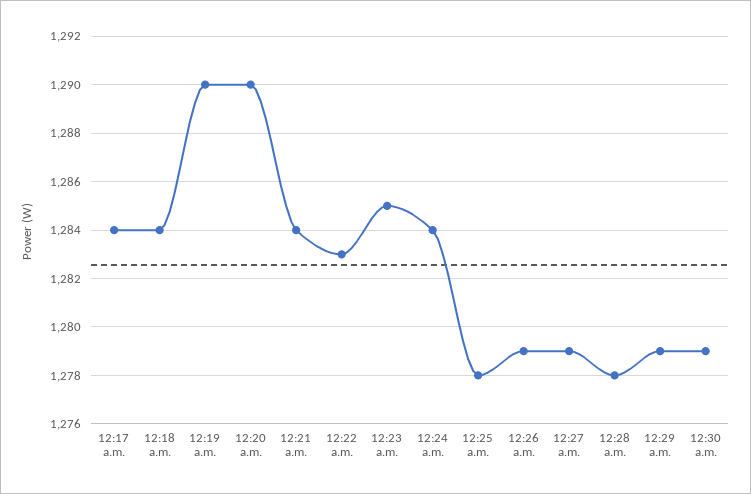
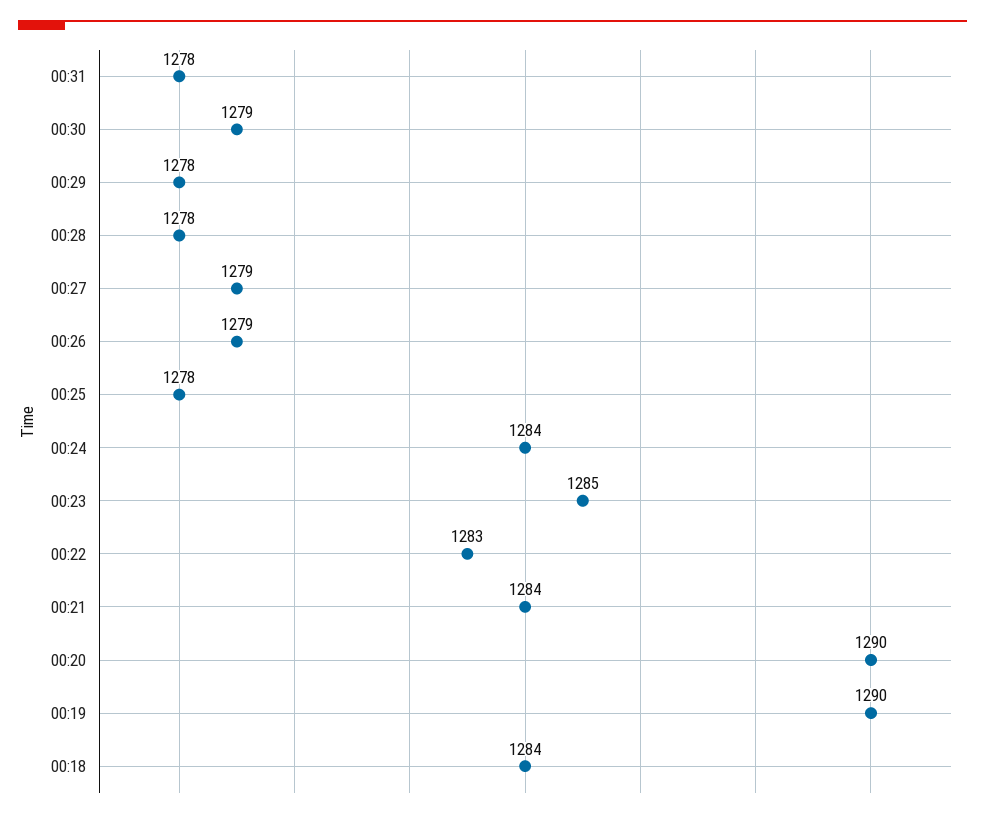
12:17 a.m.: 1284 -> none
12:29 a.m.: 1279 -> 1278
00:31: none -> 1278

